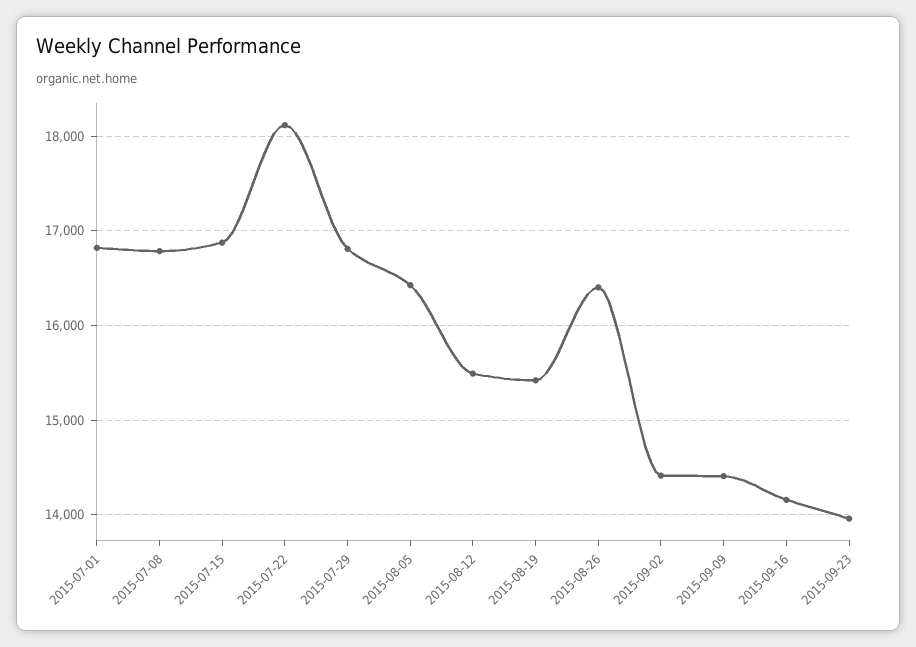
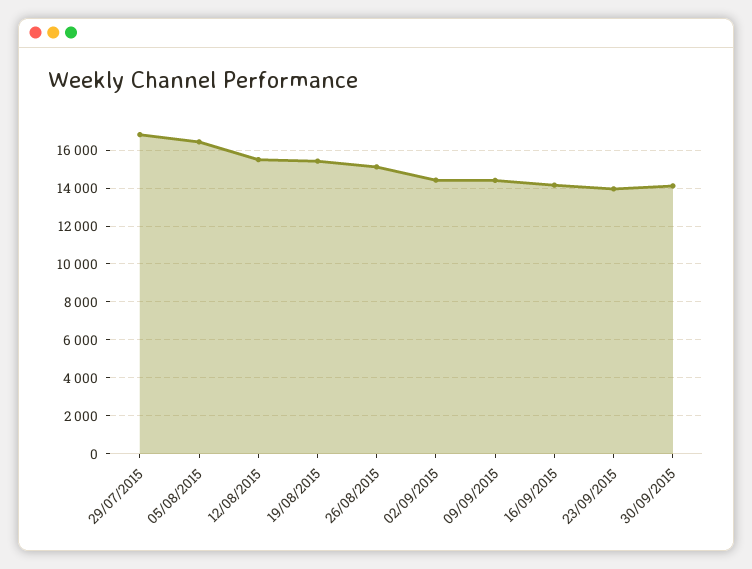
2015-07-01: 16800 -> none
2015-07-08: 16800 -> none
2015-07-15: 16900 -> none
2015-07-22: 18100 -> none
2015-08-26: 16400 -> 15000
30/09/2015: none -> 14000

